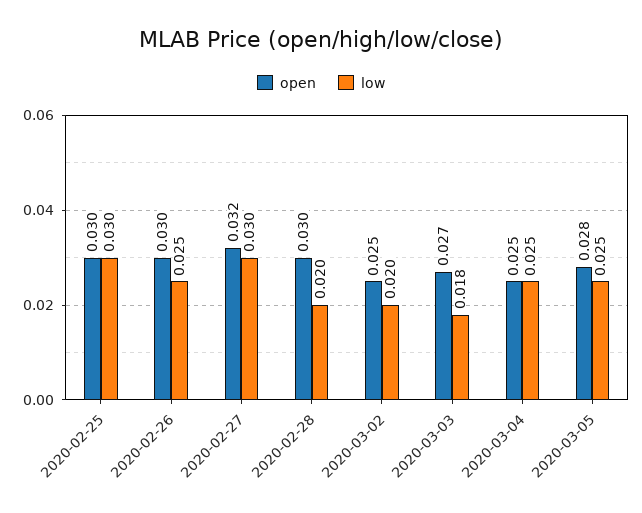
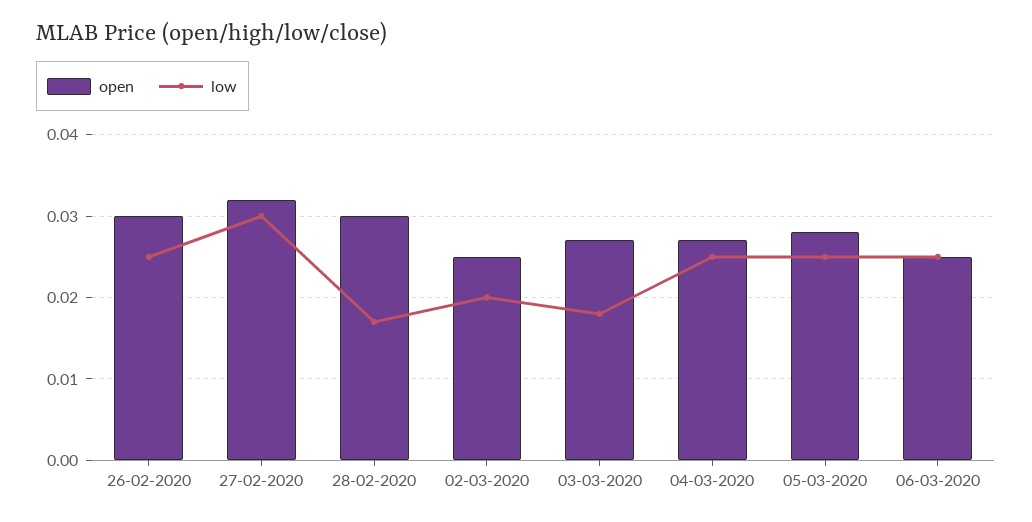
open, 2020-02-25: 0.03 -> none
low, 2020-02-25: 0.03 -> none
low, 2020-02-28: 0.02 -> 0.017
open, 2020-03-04: 0.025 -> 0.027
open, 06-03-2020: none -> 0.025
low, 06-03-2020: none -> 0.025

